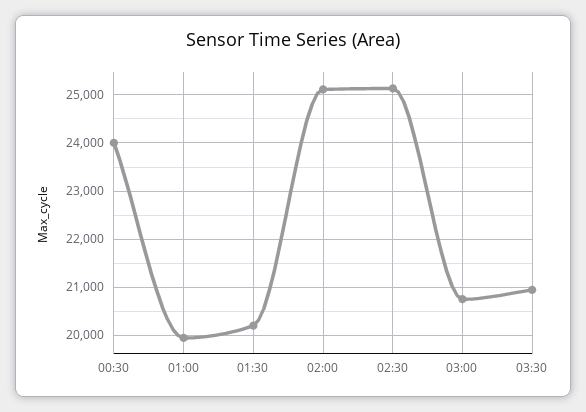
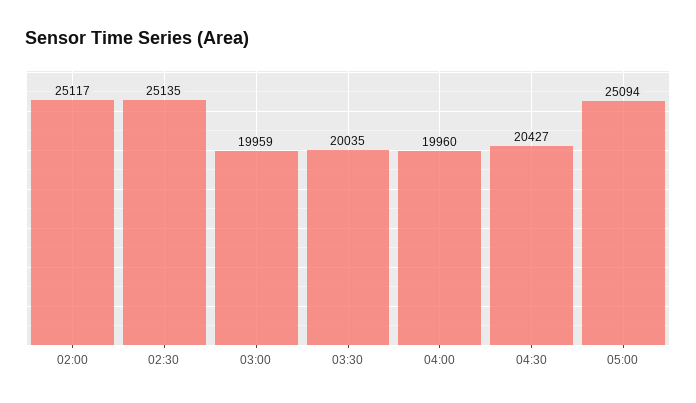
00:30: 24000 -> none
01:00: 20000 -> none
01:30: 20200 -> none
03:00: 20800 -> 19959
03:30: 21000 -> 20035
04:00: none -> 19960
04:30: none -> 20427
05:00: none -> 25094

